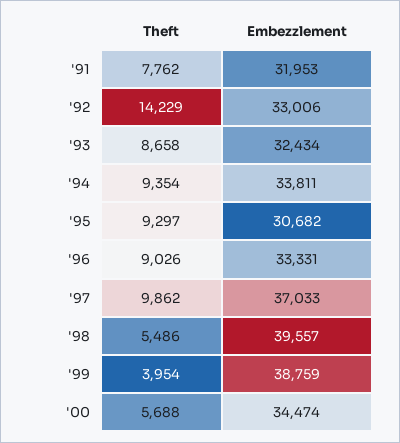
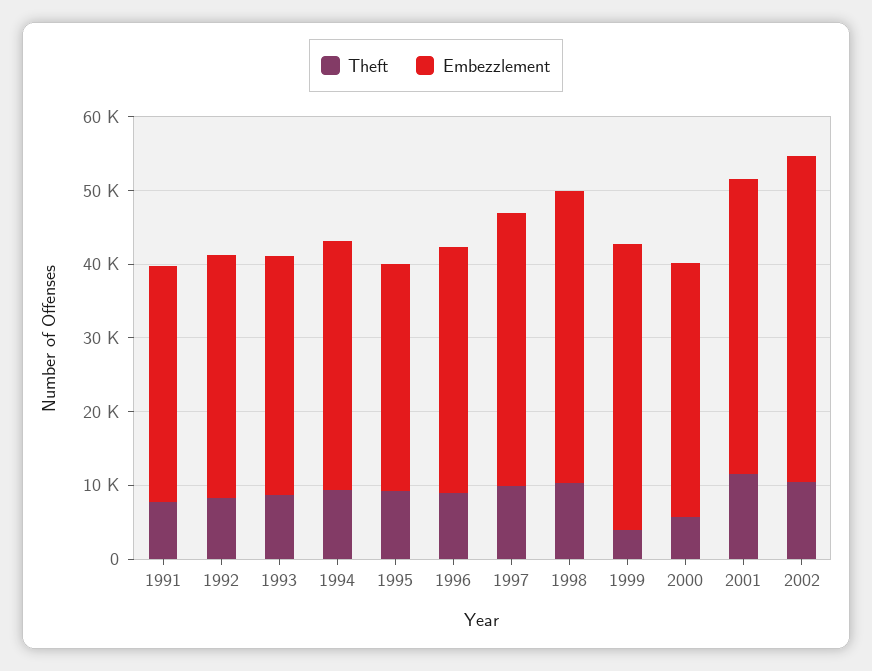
Theft, '92: 14229 -> 8000
Theft, '98: 5486 -> 10000
Theft, 2001: none -> 12000
Embezzlement, 2001: none -> 40000
Theft, 2002: none -> 10000
Embezzlement, 2002: none -> 44000

